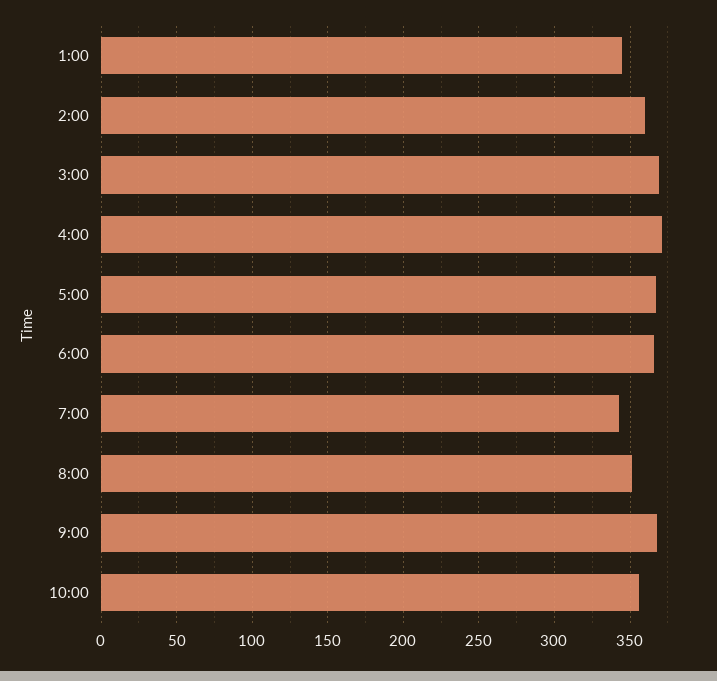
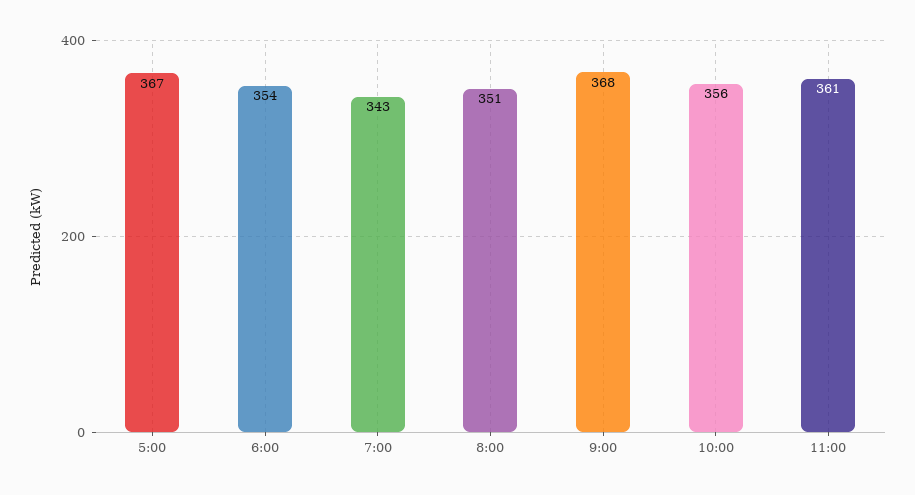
1:00: 345 -> none
2:00: 360 -> none
3:00: 370 -> none
4:00: 370 -> none
6:00: 365 -> 354
11:00: none -> 361

